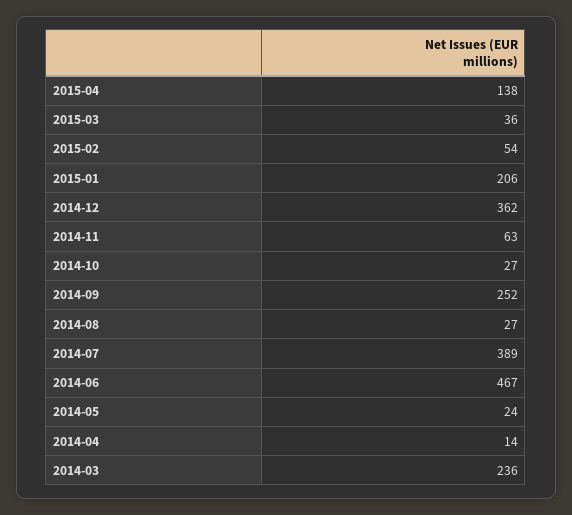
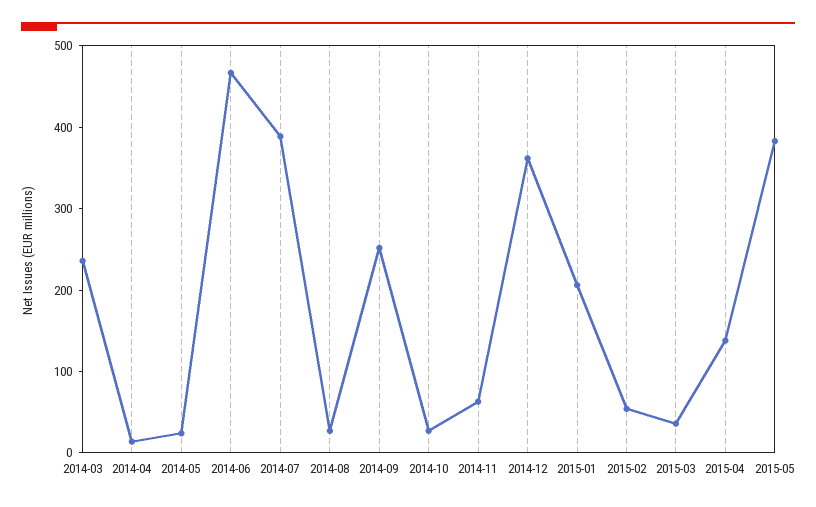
2015-05: none -> 380

